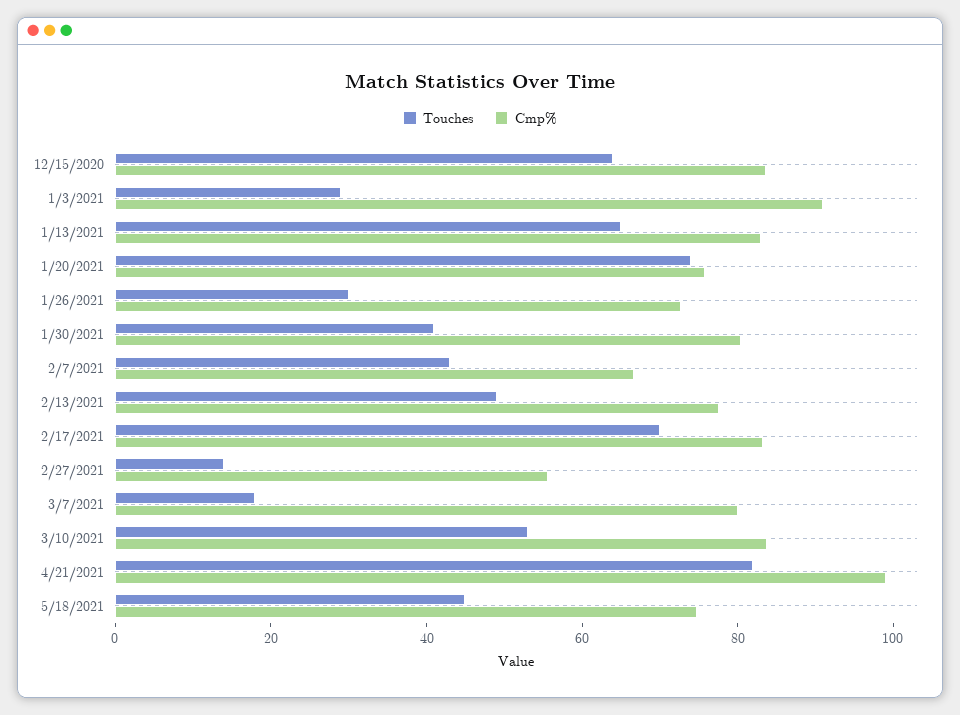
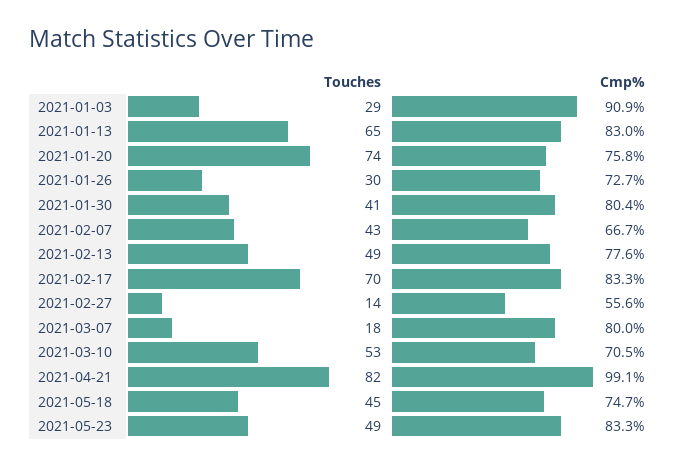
Touches, 12/15/2020: 65 -> none
Cmp%, 12/15/2020: 85 -> none
Cmp%, 3/10/2021: 85 -> 70.5
Touches, 2021-05-23: none -> 49
Cmp%, 2021-05-23: none -> 83.3

